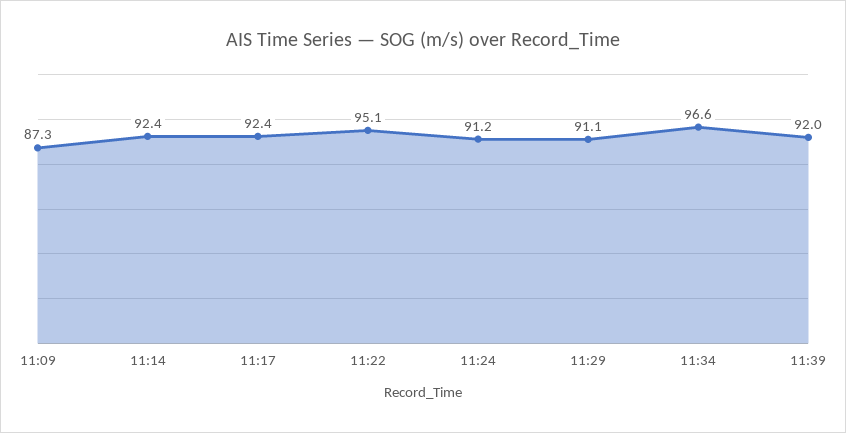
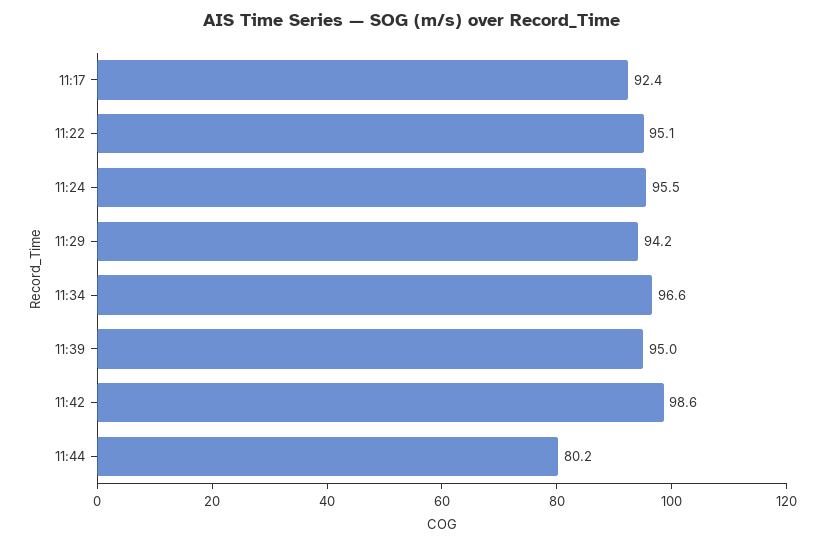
11:09: 87.3 -> none
11:14: 92.4 -> none
11:24: 91.2 -> 95.5
11:29: 91.1 -> 94.2
11:39: 92 -> 95
11:42: none -> 98.6
11:44: none -> 80.2

